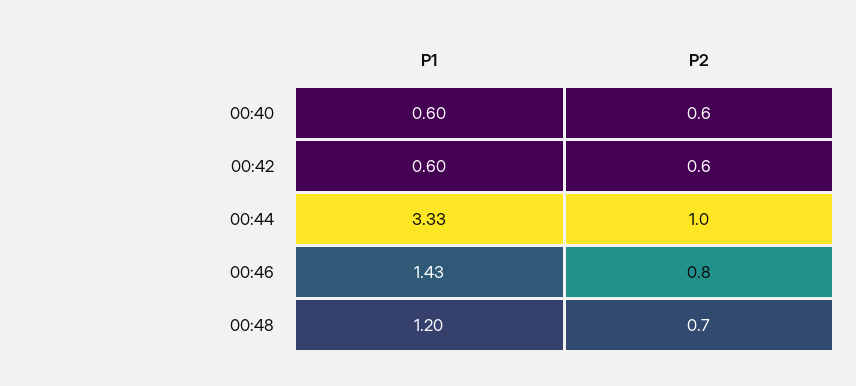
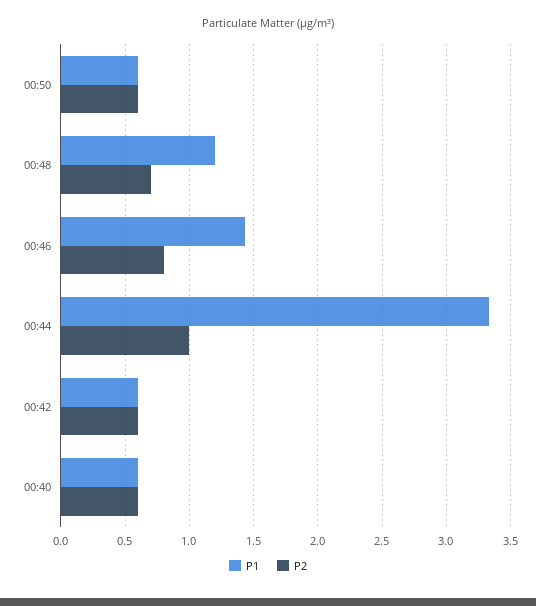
P1, 00:50: none -> 0.6
P2, 00:50: none -> 0.6

